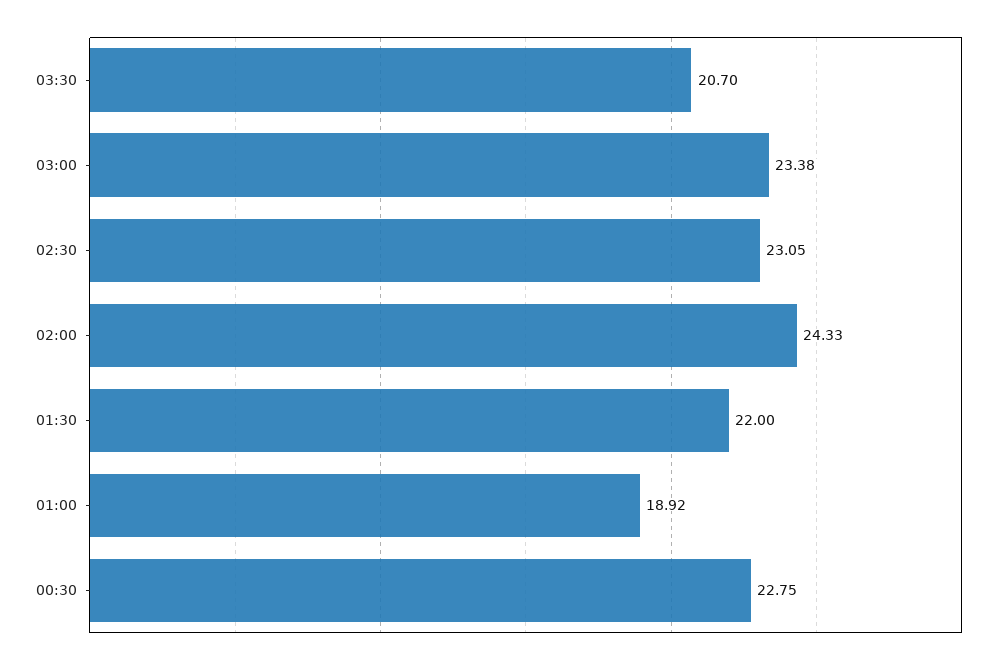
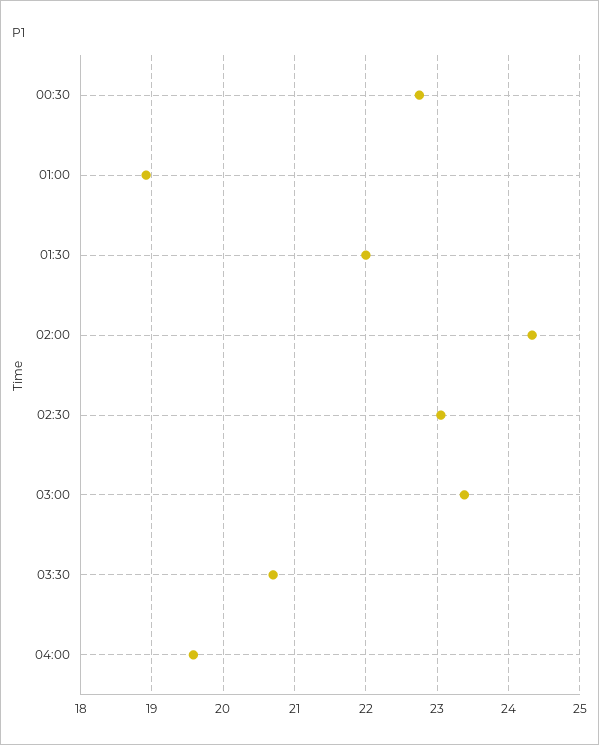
04:00: none -> 19.6

